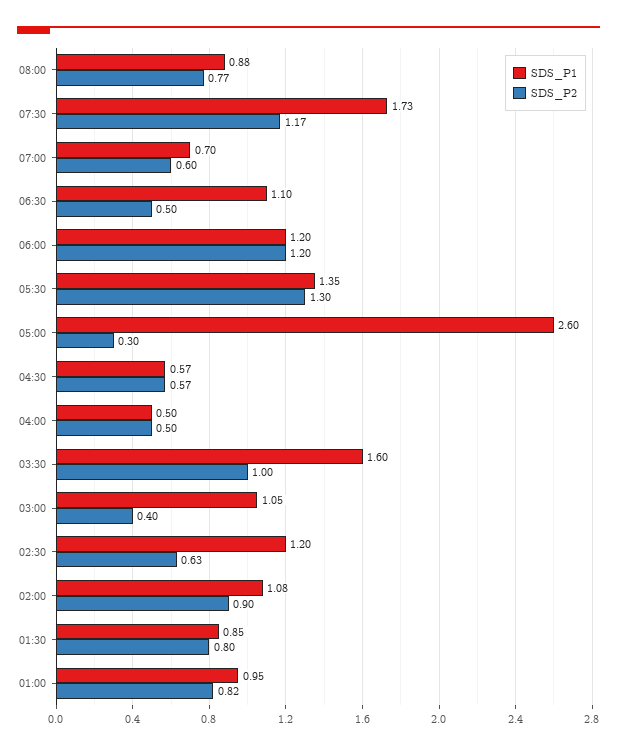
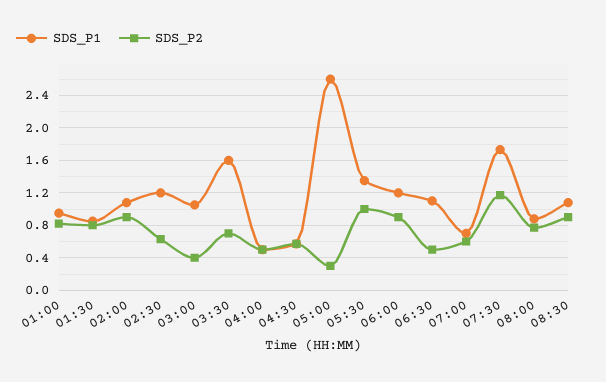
SDS_P2, 06:00: 1.2 -> 0.9
SDS_P2, 05:30: 1.3 -> 1
SDS_P2, 03:30: 1 -> 0.7
SDS_P1, 08:30: none -> 1.1
SDS_P2, 08:30: none -> 0.9

